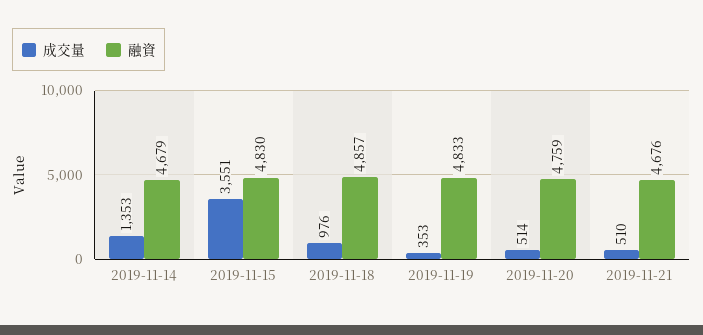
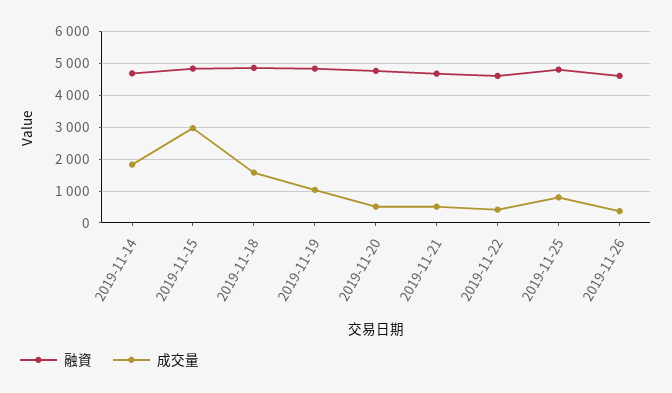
成交量, 2019-11-14: 1353 -> 1800
成交量, 2019-11-15: 3551 -> 3000
成交量, 2019-11-18: 976 -> 1600
成交量, 2019-11-19: 353 -> 1000
融資, 2019-11-22: none -> 4600
成交量, 2019-11-22: none -> 400
融資, 2019-11-25: none -> 4800
成交量, 2019-11-25: none -> 800
融資, 2019-11-26: none -> 4600
成交量, 2019-11-26: none -> 400

